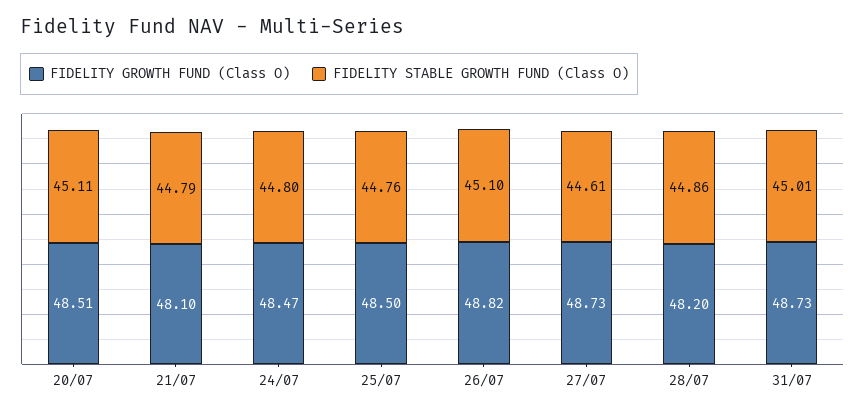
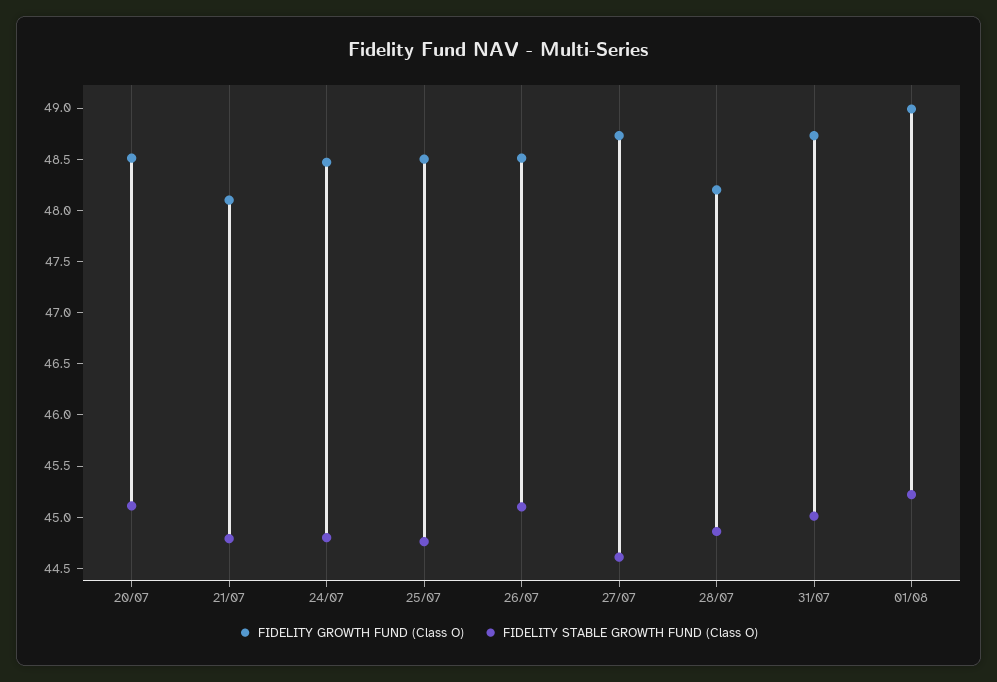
FIDELITY GROWTH FUND (Class O), 26/07: 48.82 -> 48.5
FIDELITY GROWTH FUND (Class O), 01/08: none -> 49
FIDELITY STABLE GROWTH FUND (Class O), 01/08: none -> 45.2

